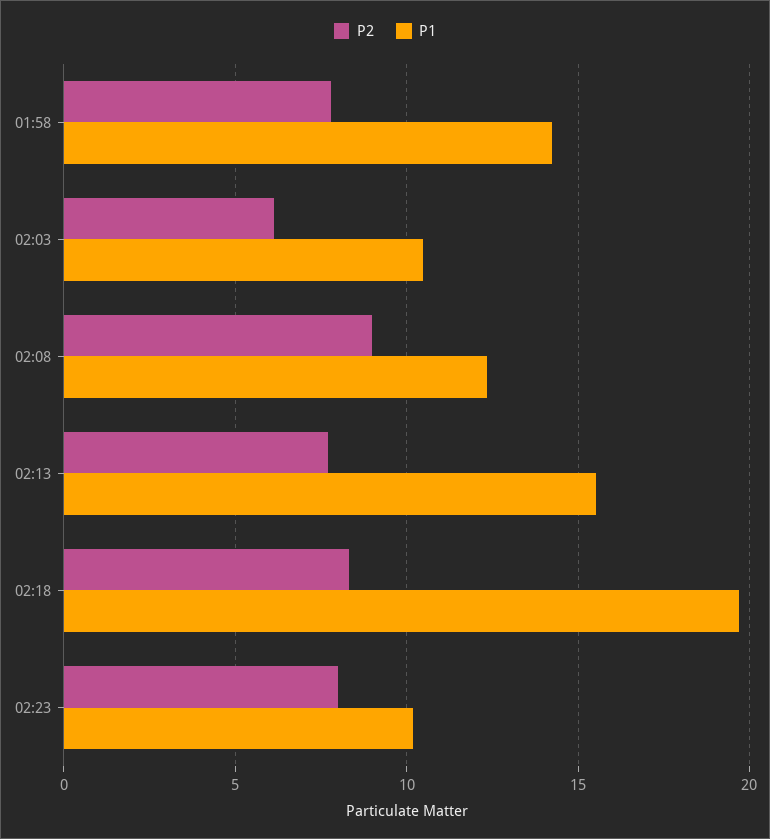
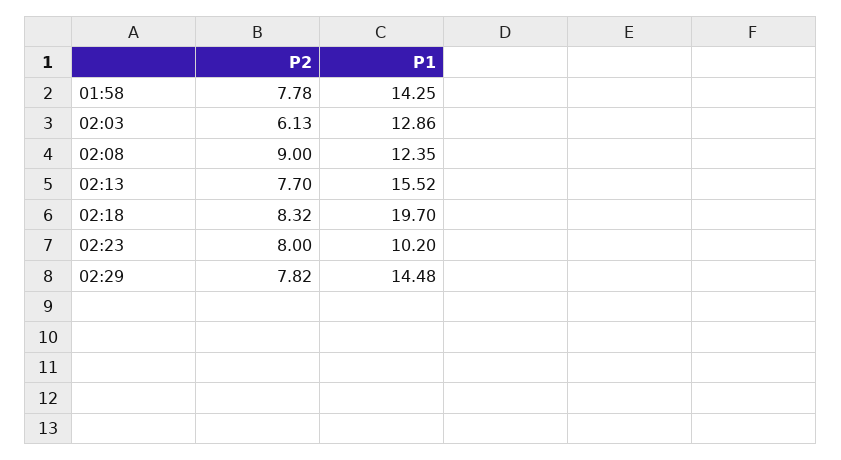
P1, 02:03: 10.5 -> 12.86
P2, 02:29: none -> 7.82
P1, 02:29: none -> 14.48

